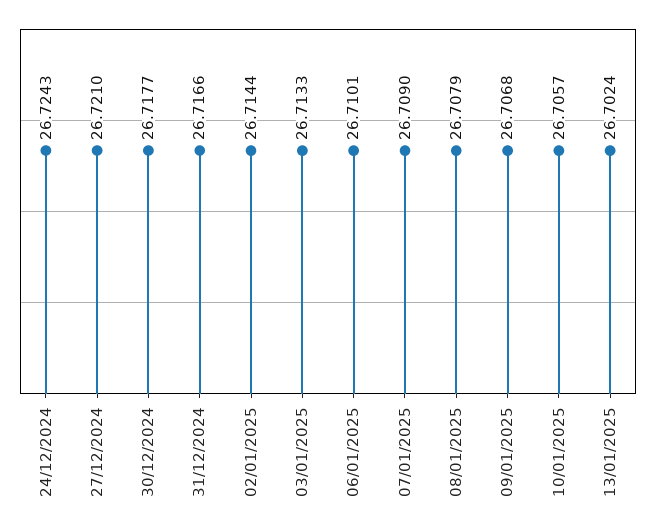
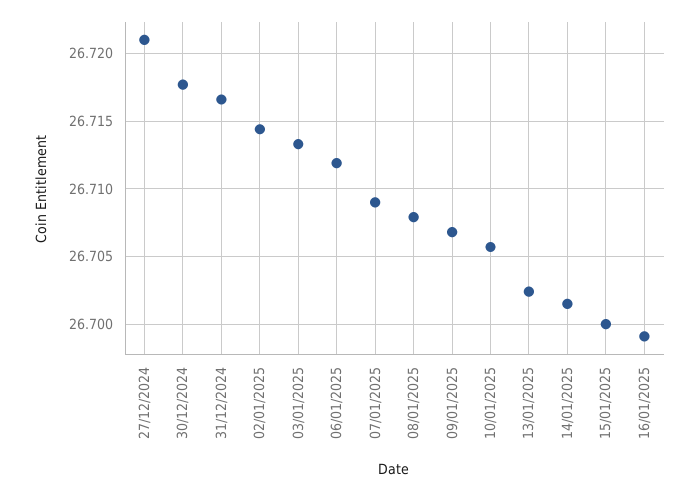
24/12/2024: 26.7243 -> none
06/01/2025: 26.7101 -> 26.712
14/01/2025: none -> 26.7015
15/01/2025: none -> 26.7
16/01/2025: none -> 26.699

